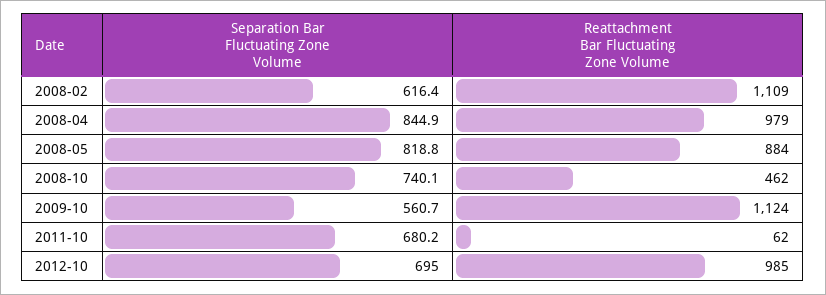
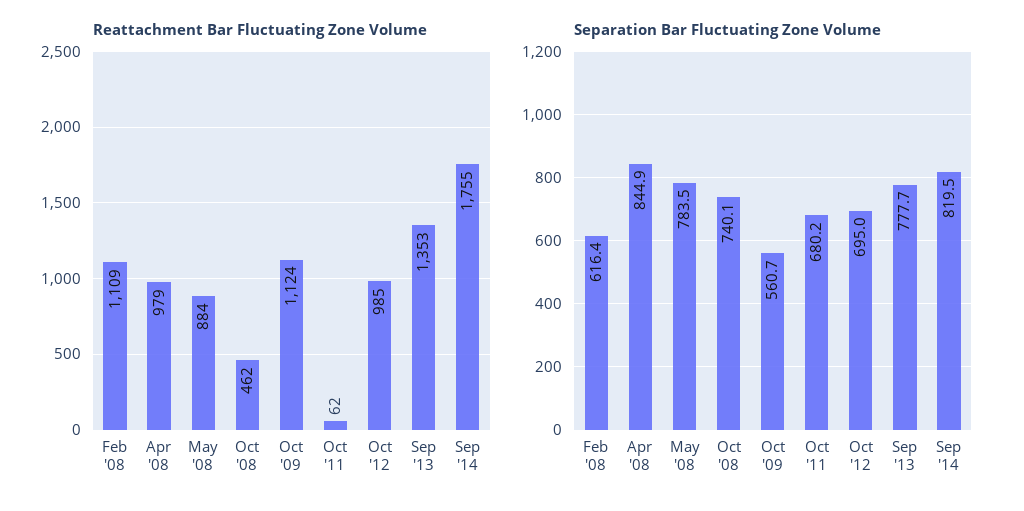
Separation Bar Fluctuating Zone Volume, 2008-05: 818.8 -> 783.5
Reattachment Bar Fluctuating Zone Volume, Sep '13: none -> 1353
Reattachment Bar Fluctuating Zone Volume, Sep '14: none -> 1755
Separation Bar Fluctuating Zone Volume, Sep '13: none -> 777.7
Separation Bar Fluctuating Zone Volume, Sep '14: none -> 819.5

